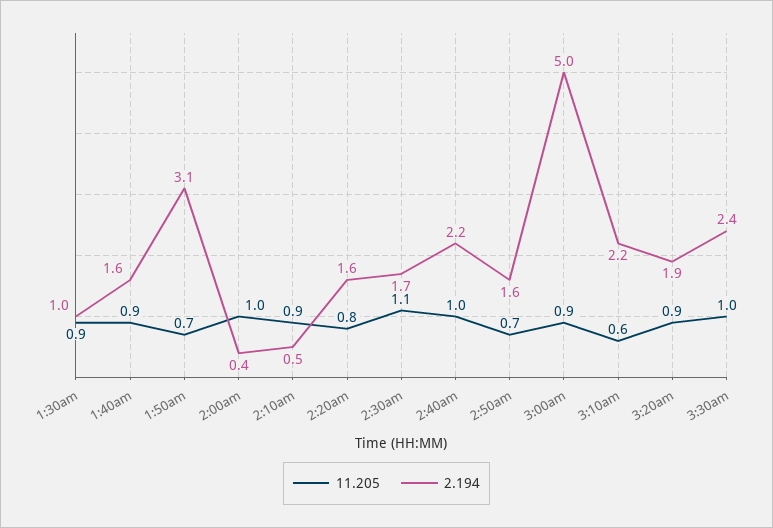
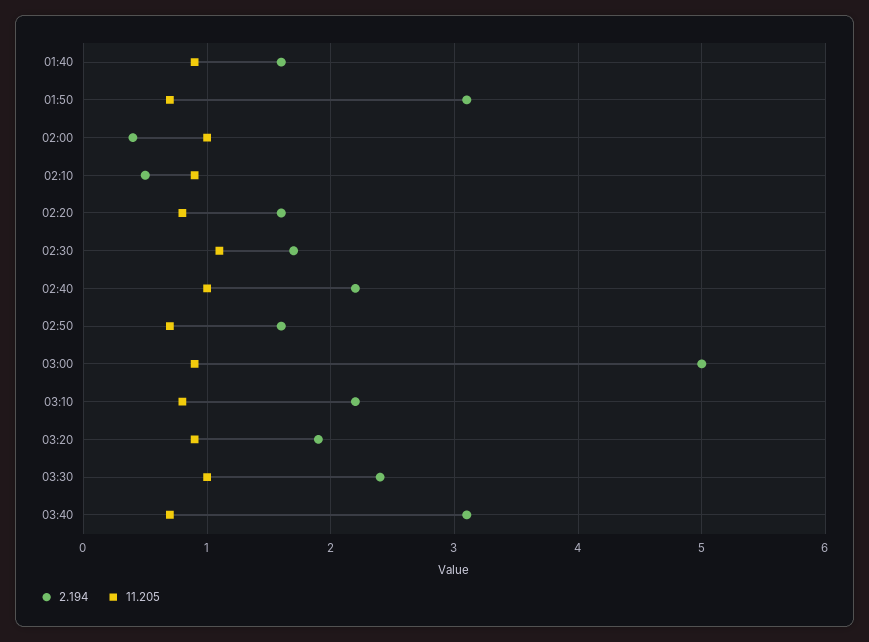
11.205, 1:30am: 0.9 -> none
2.194, 1:30am: 1 -> none
11.205, 3:10am: 0.6 -> 0.8
2.194, 03:40: none -> 3.1
11.205, 03:40: none -> 0.7

